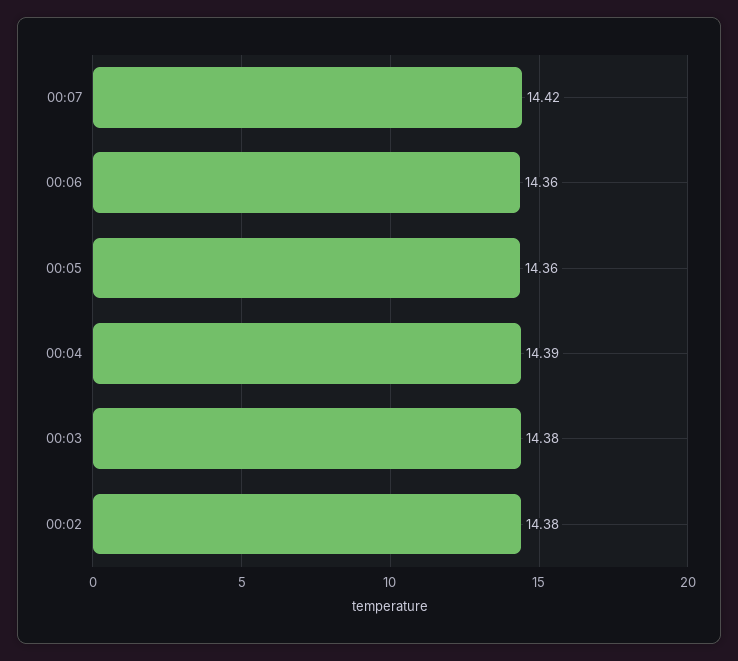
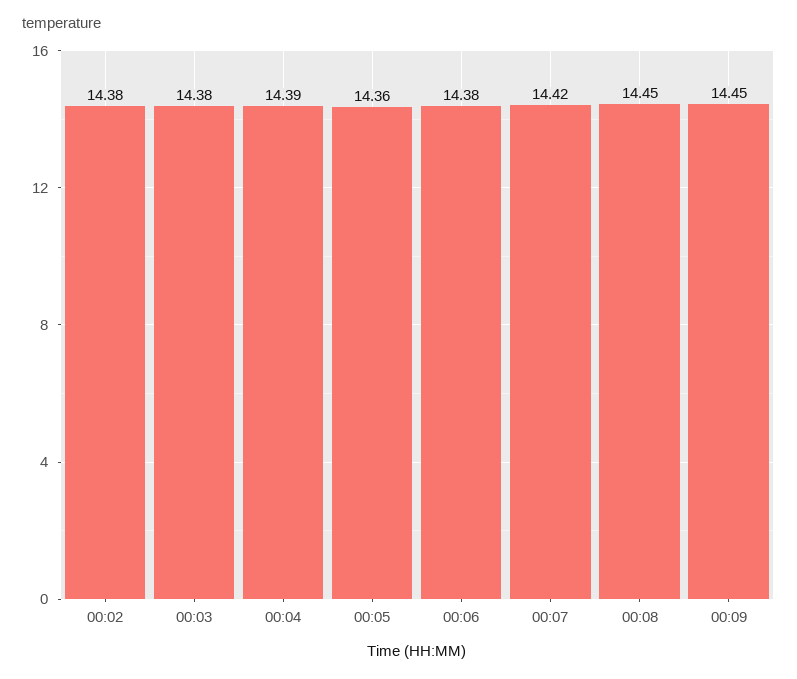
00:06: 14.36 -> 14.38
00:08: none -> 14.45
00:09: none -> 14.45

